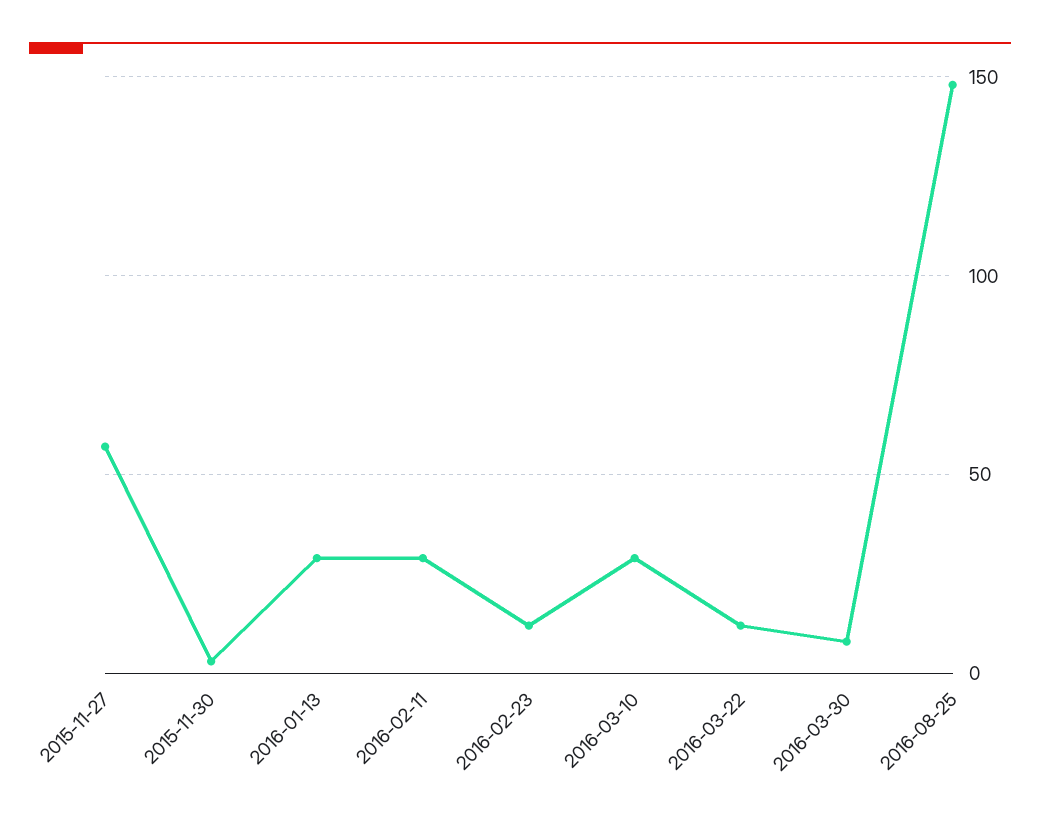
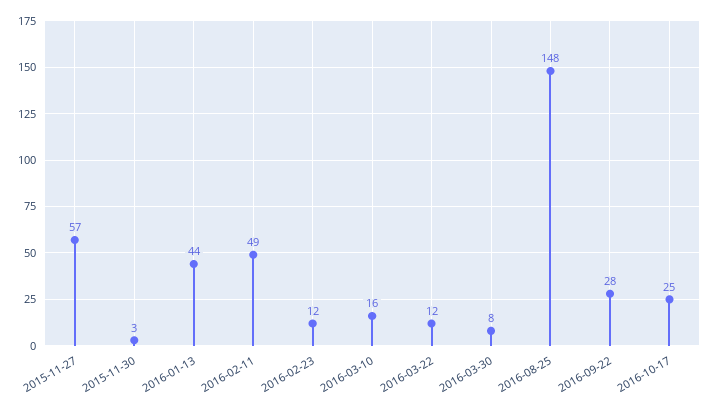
2016-01-13: 30 -> 44
2016-02-11: 30 -> 49
2016-03-10: 30 -> 16
2016-09-22: none -> 28
2016-10-17: none -> 25

